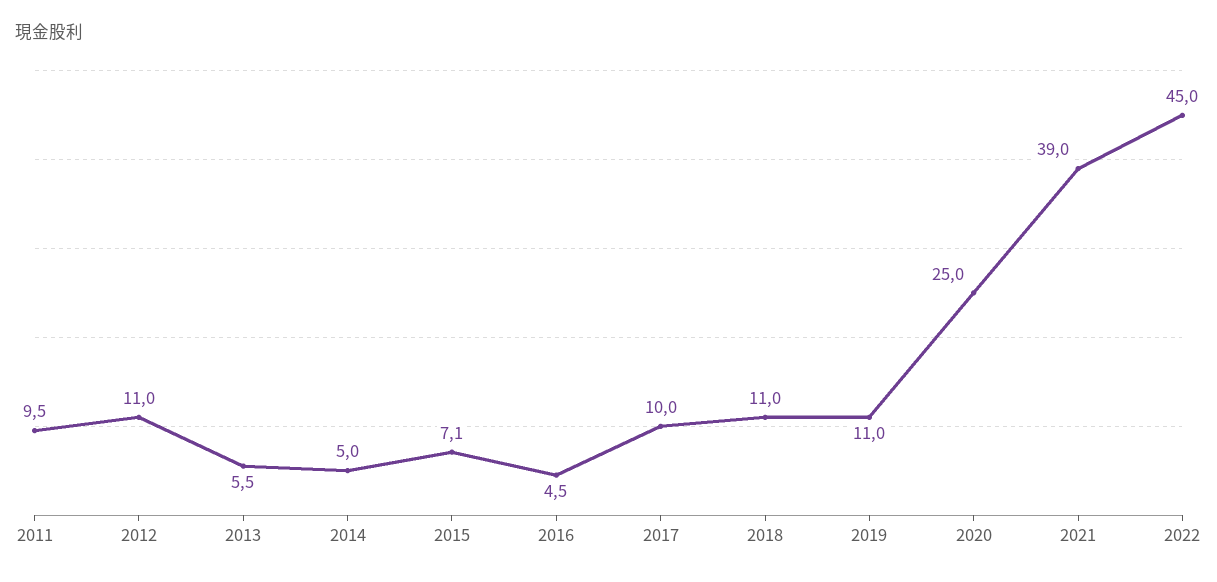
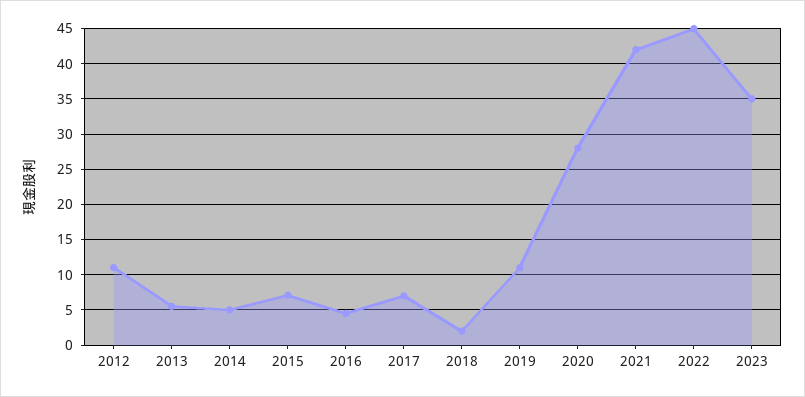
2011: 9.5 -> none
2017: 10 -> 7
2018: 11 -> 2
2020: 25 -> 28
2021: 39 -> 42
2023: none -> 35

